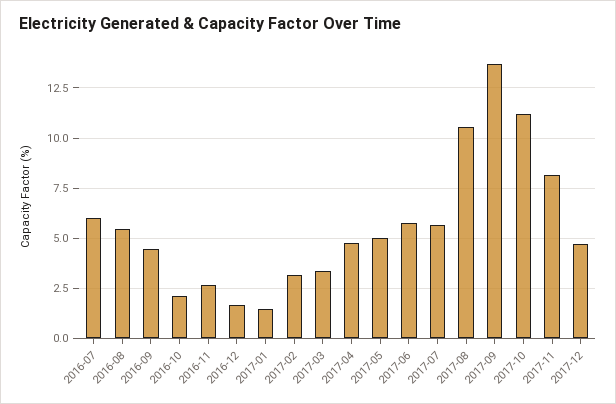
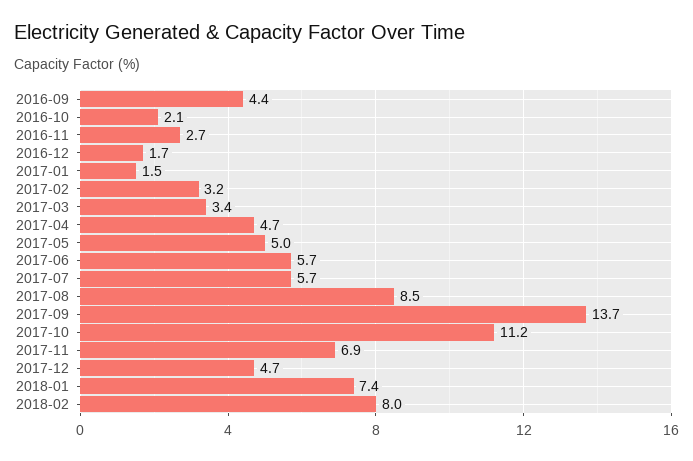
2016-07: 6 -> none
2016-08: 5.5 -> none
2017-08: 10.5 -> 8.5
2017-11: 8 -> 6.9
2018-01: none -> 7.4
2018-02: none -> 8

